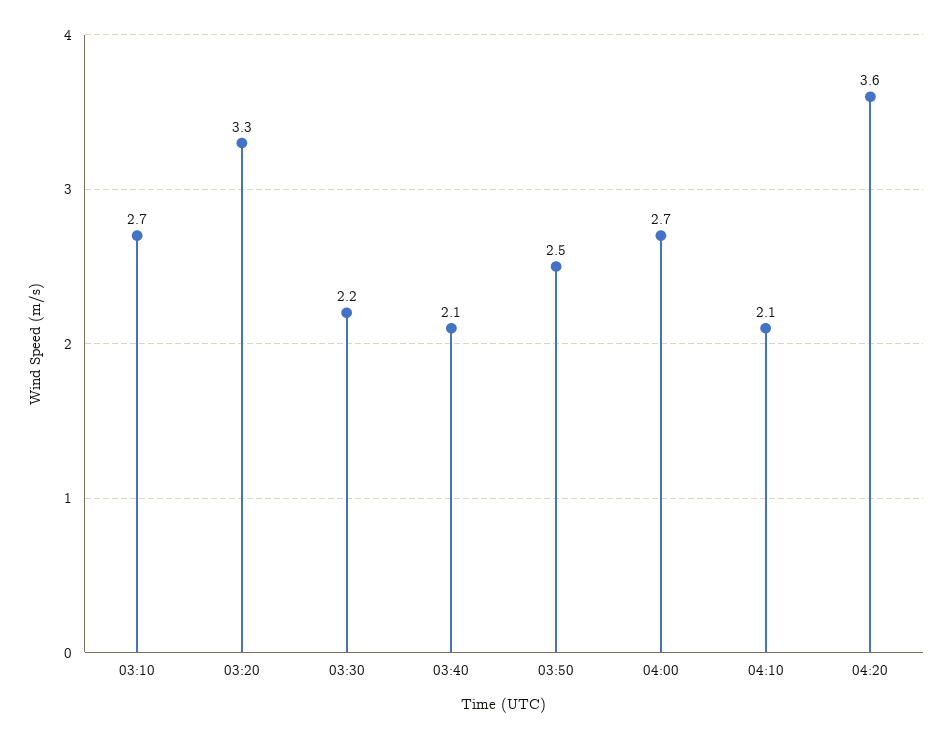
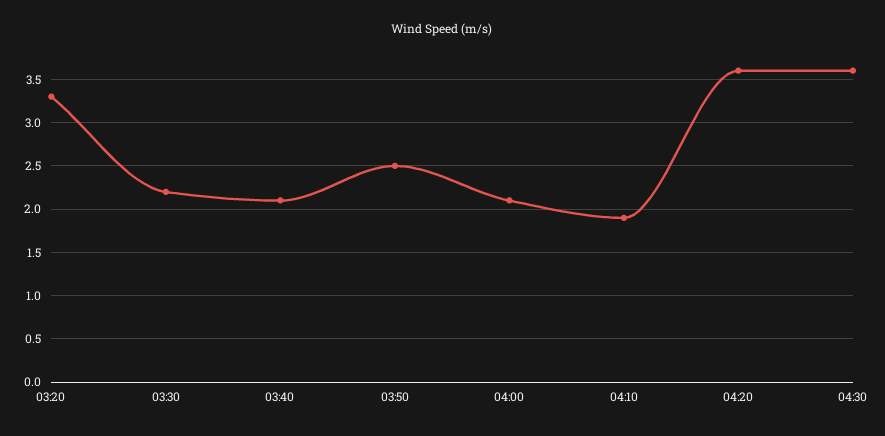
03:10: 2.7 -> none
04:00: 2.7 -> 2.1
04:10: 2.1 -> 1.9
04:30: none -> 3.6

